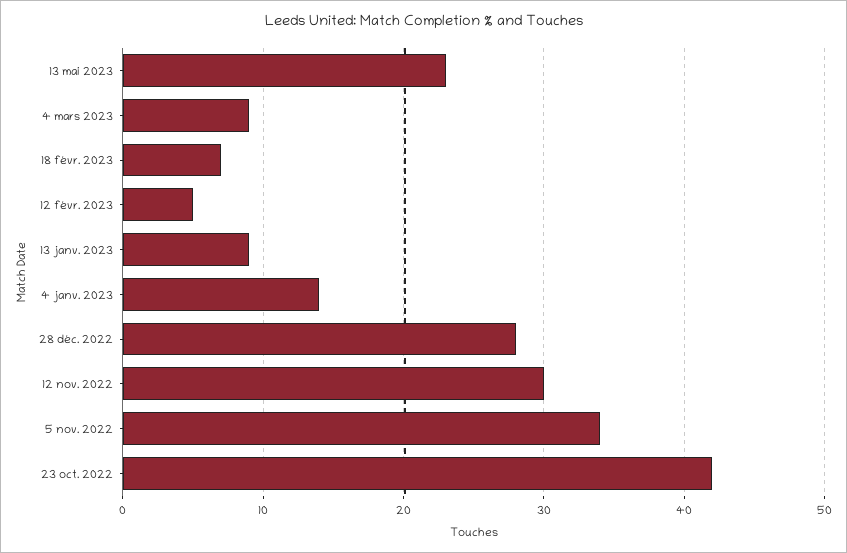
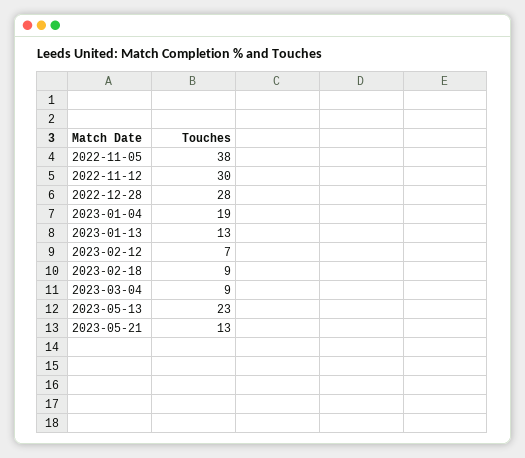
18 févr. 2023: 7 -> 9
12 févr. 2023: 5 -> 7
13 janv. 2023: 9 -> 13
4 janv. 2023: 14 -> 19
5 nov. 2022: 34 -> 38
23 oct. 2022: 42 -> none
2023-05-21: none -> 13

